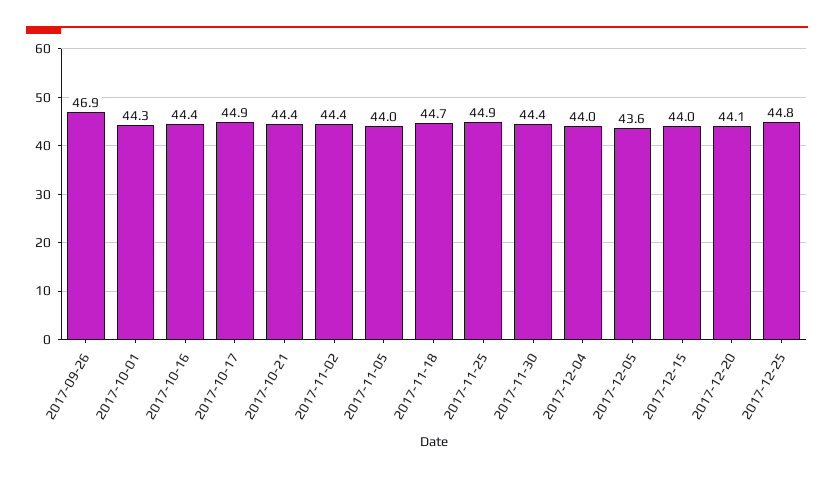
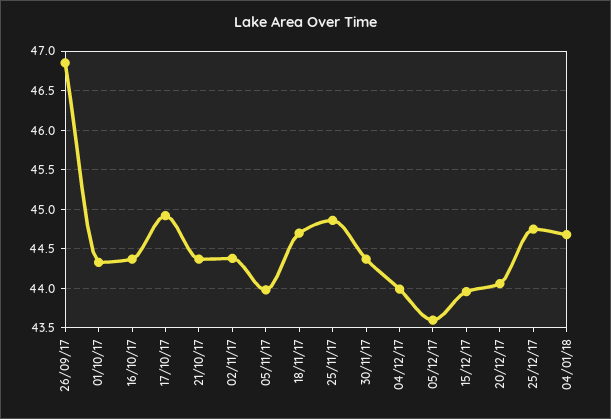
04/01/18: none -> 44.7

